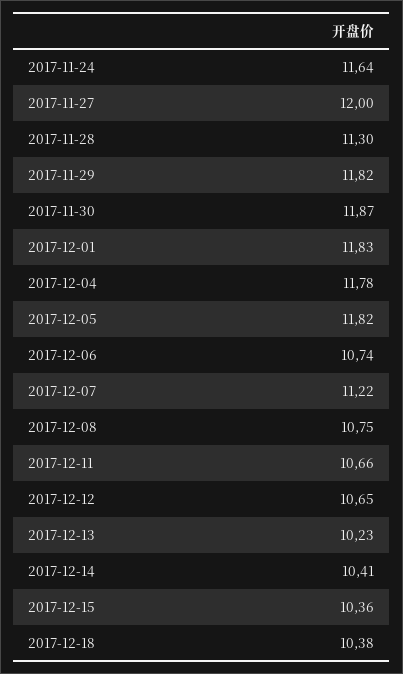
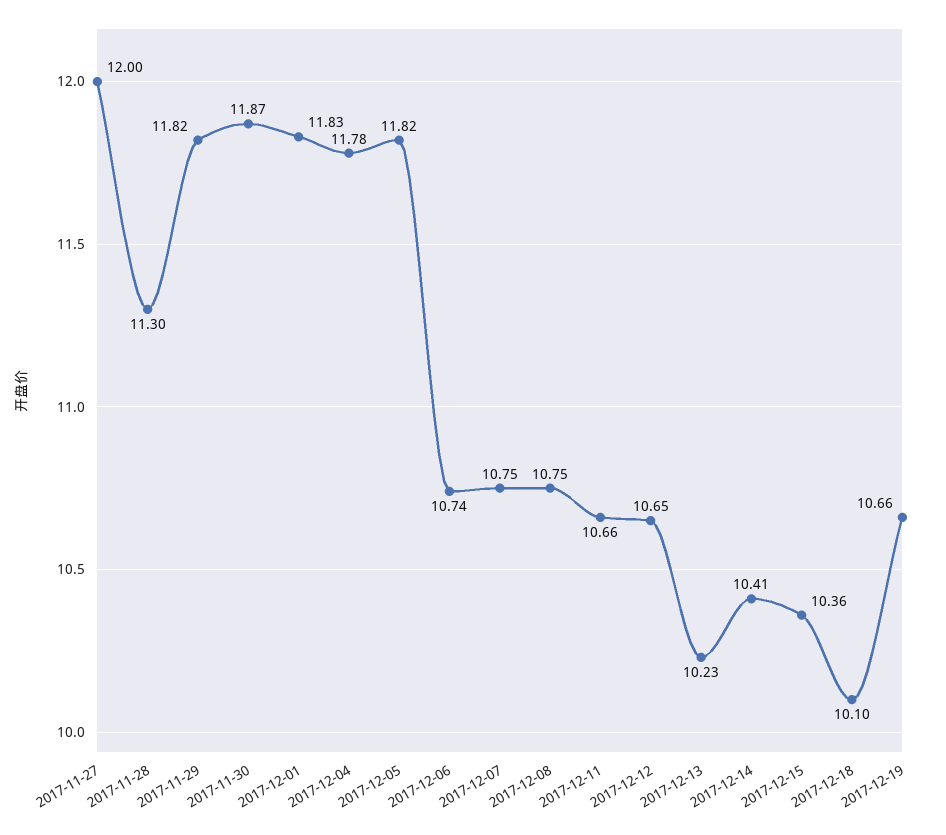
2017-11-24: 11.64 -> none
2017-12-07: 11.22 -> 10.75
2017-12-18: 10.38 -> 10.1
2017-12-19: none -> 10.66

